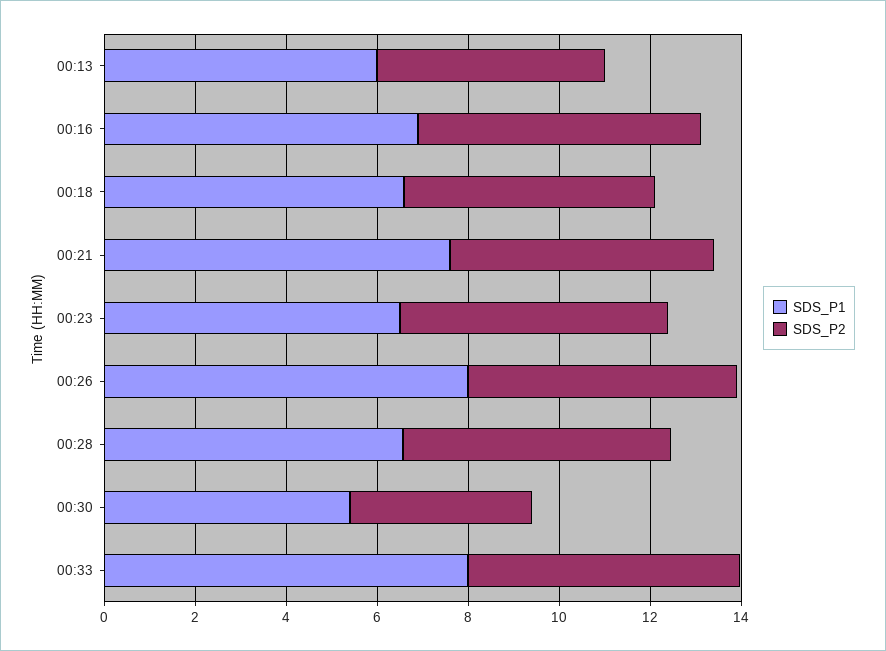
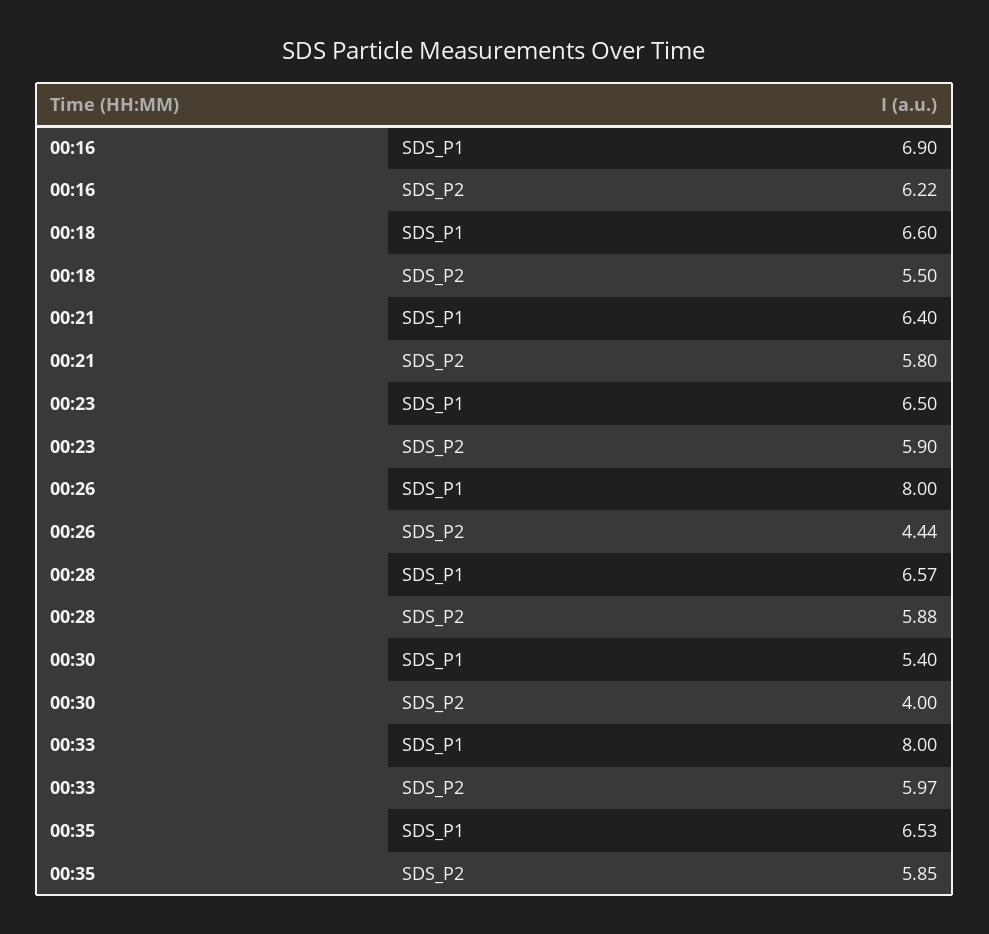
SDS_P1, 00:13: 6 -> none
SDS_P2, 00:13: 5 -> none
SDS_P1, 00:21: 7.5 -> 6.4
SDS_P2, 00:26: 6 -> 4.44
SDS_P1, 00:35: none -> 6.53
SDS_P2, 00:35: none -> 5.85

